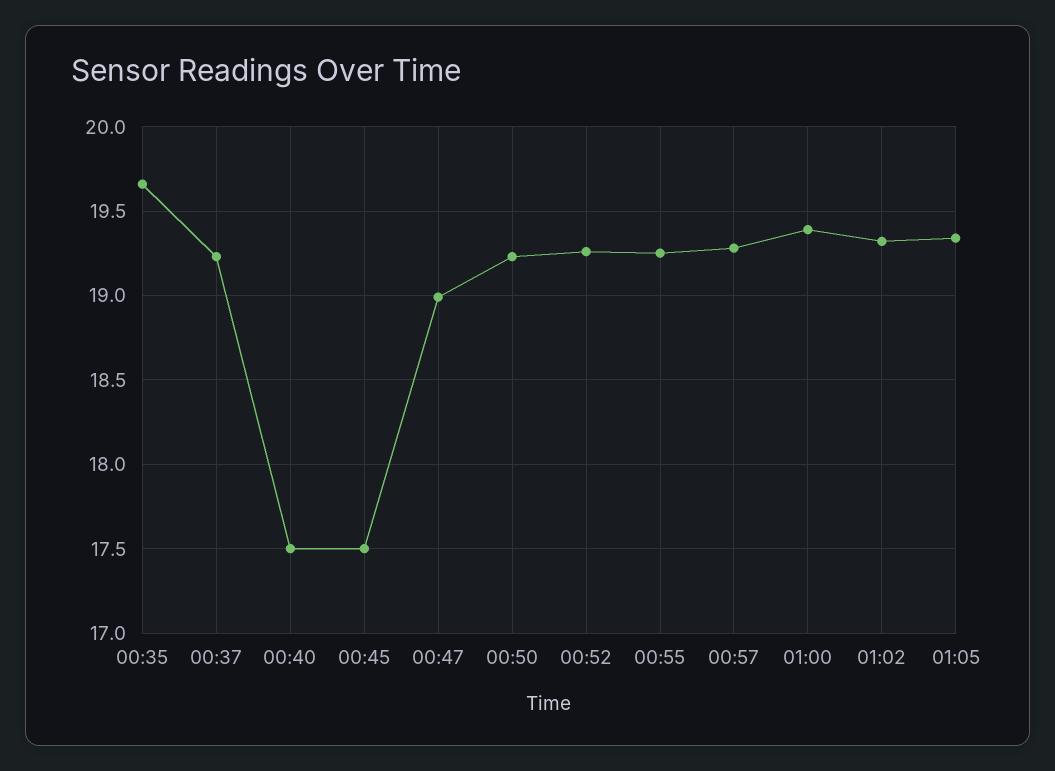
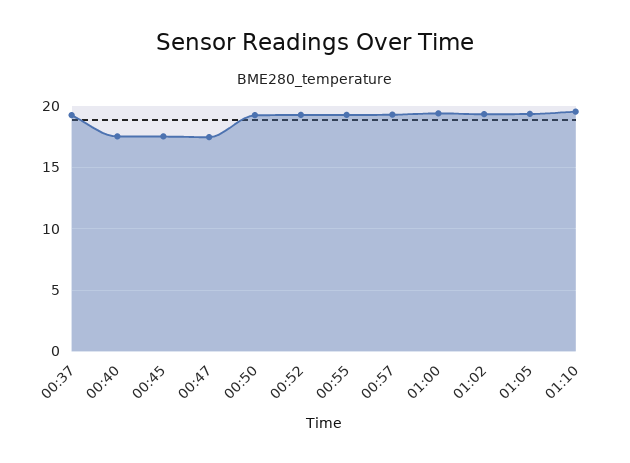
00:35: 19.65 -> none
00:47: 19 -> 17.5
01:10: none -> 19.5

